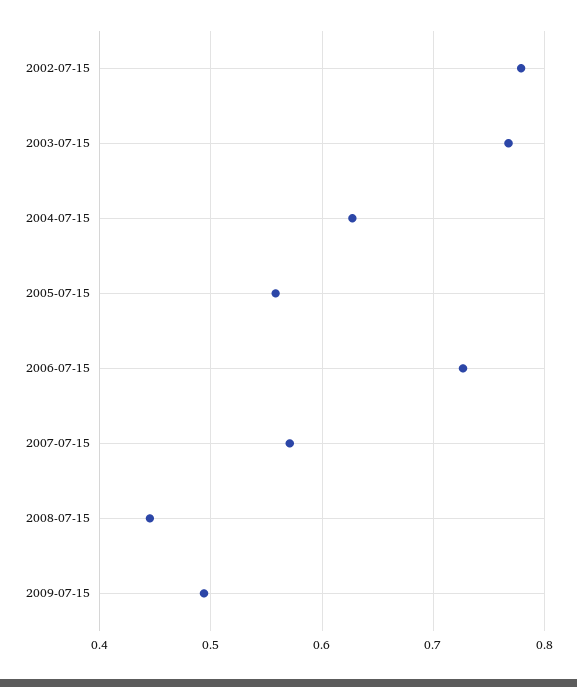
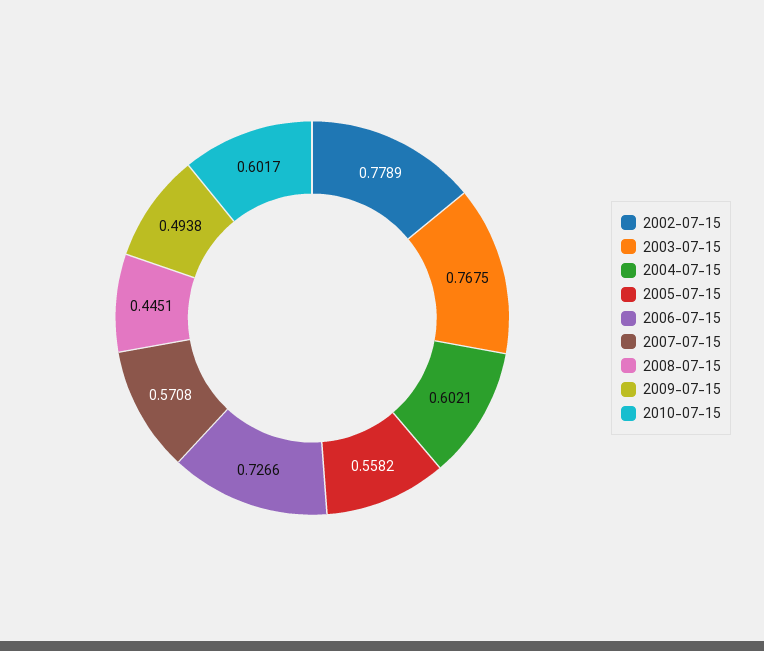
2004-07-15: 0.63 -> 0.6021
2010-07-15: none -> 0.6017

